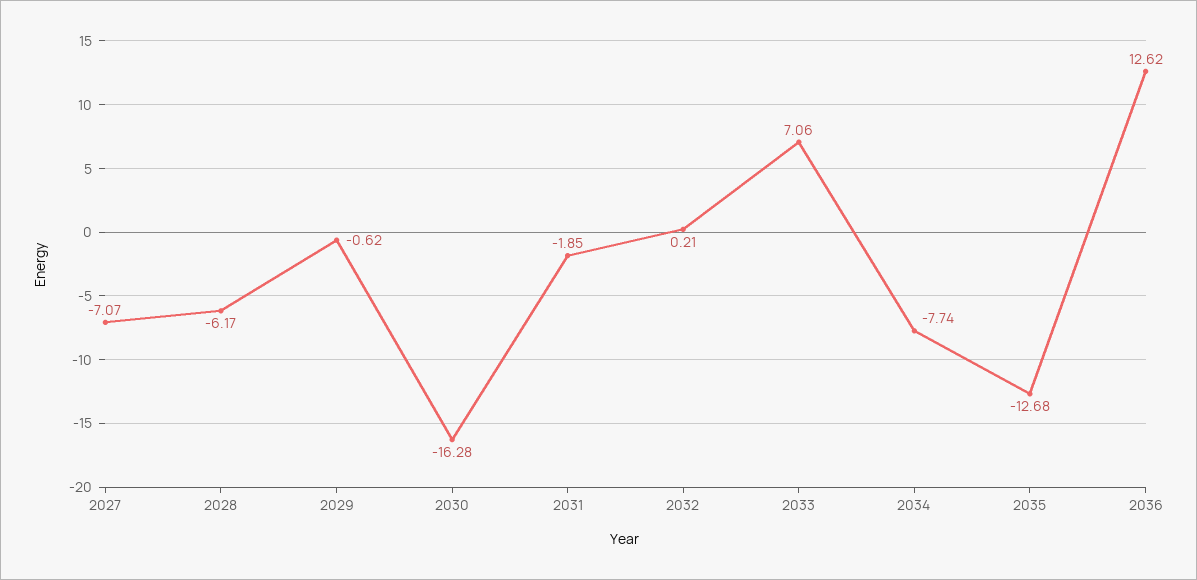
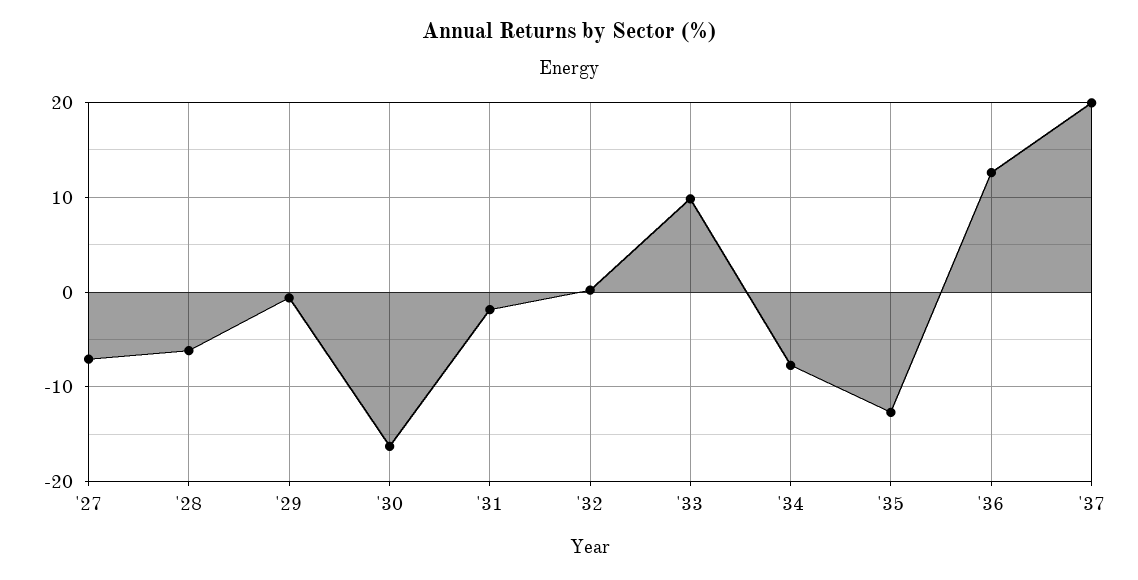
2033: 7.06 -> 10
'37: none -> 20

